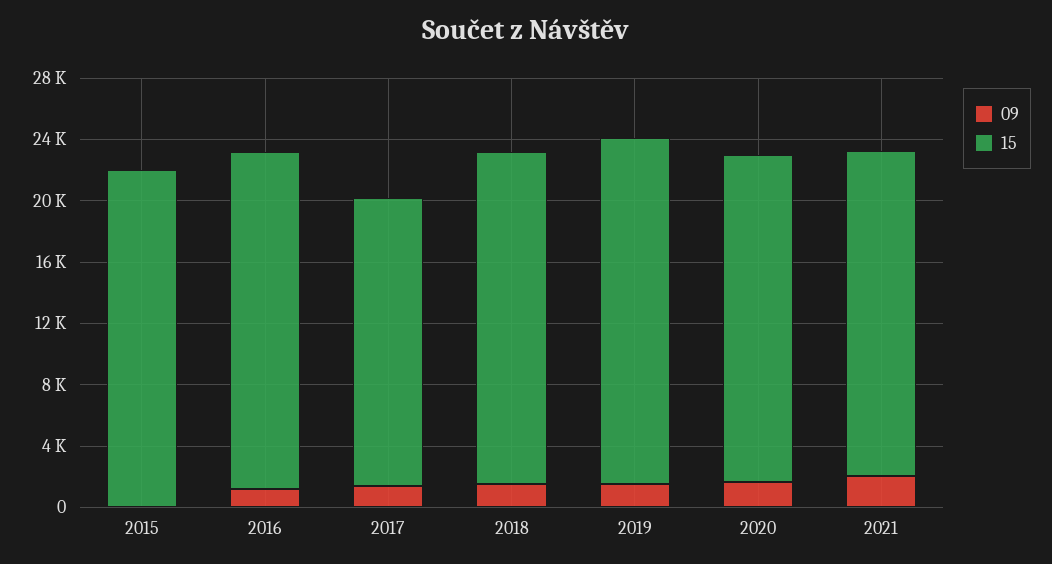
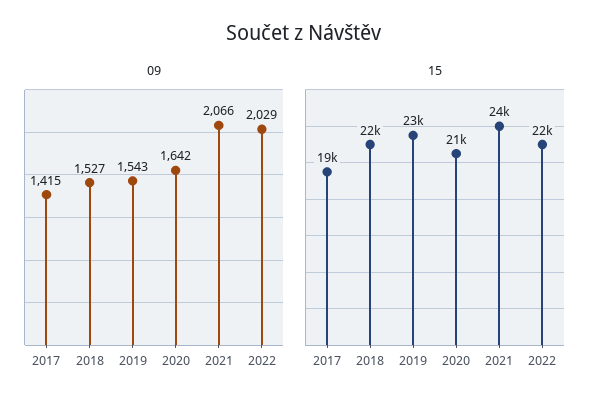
09, 2015: 0 -> none
15, 2015: 22000 -> none
09, 2016: 1000 -> none
15, 2016: 22000 -> none
15, 2021: 21000 -> 24000
09, 2022: none -> 2029
15, 2022: none -> 22000

